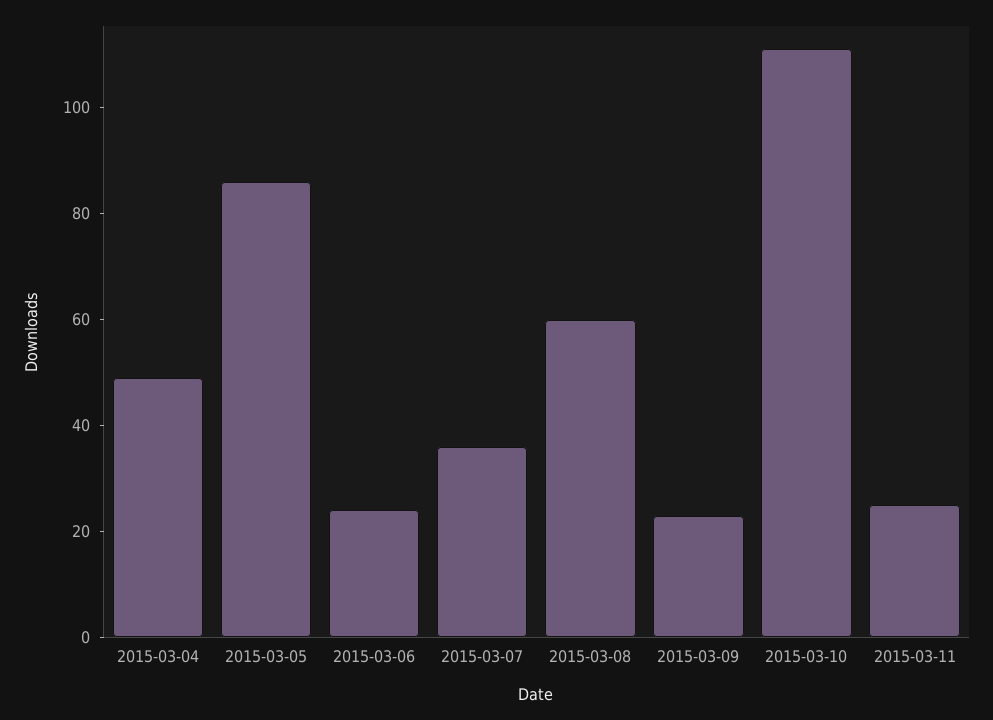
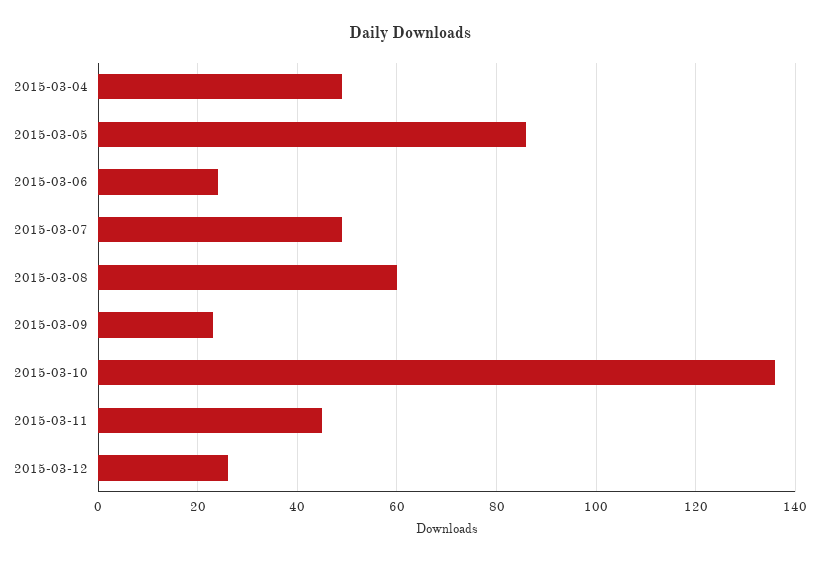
2015-03-07: 35 -> 50
2015-03-10: 110 -> 135
2015-03-11: 25 -> 45
2015-03-12: none -> 25

